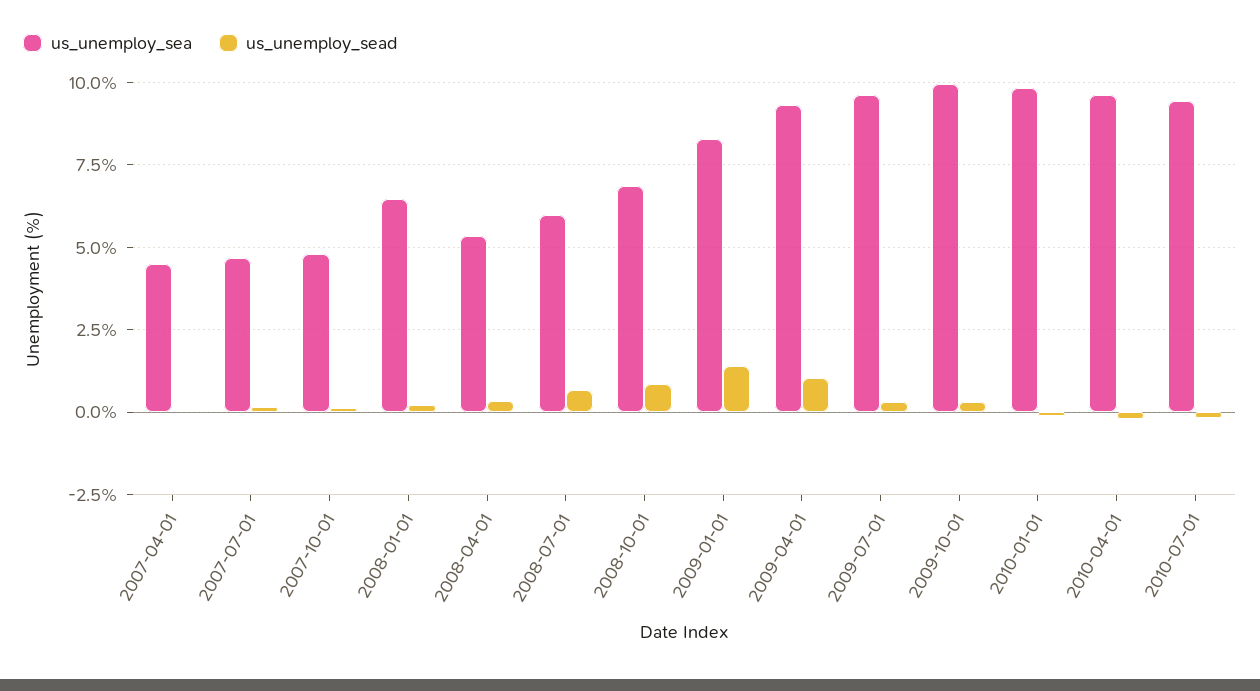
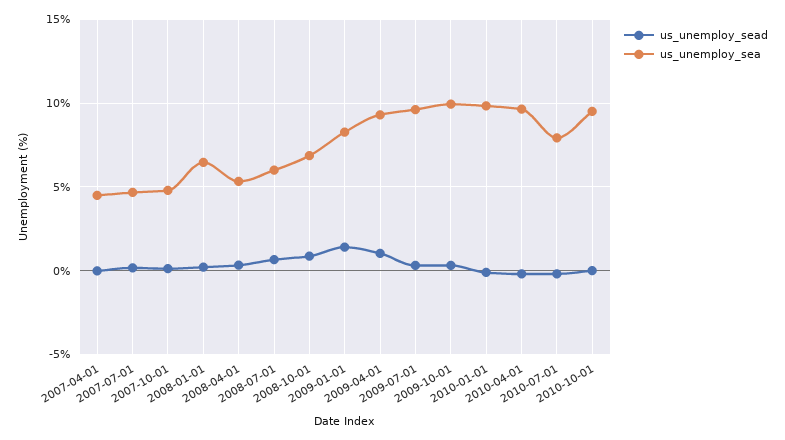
us_unemploy_sea, 2010-07-01: 9.5 -> 8
us_unemploy_sead, 2010-10-01: none -> 0
us_unemploy_sea, 2010-10-01: none -> 9.5

